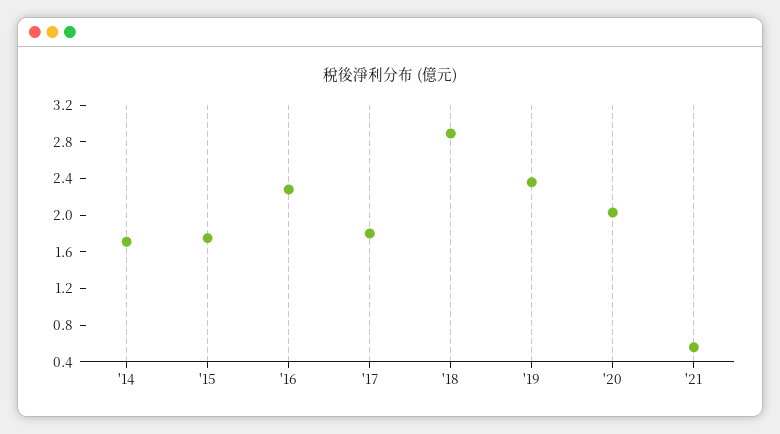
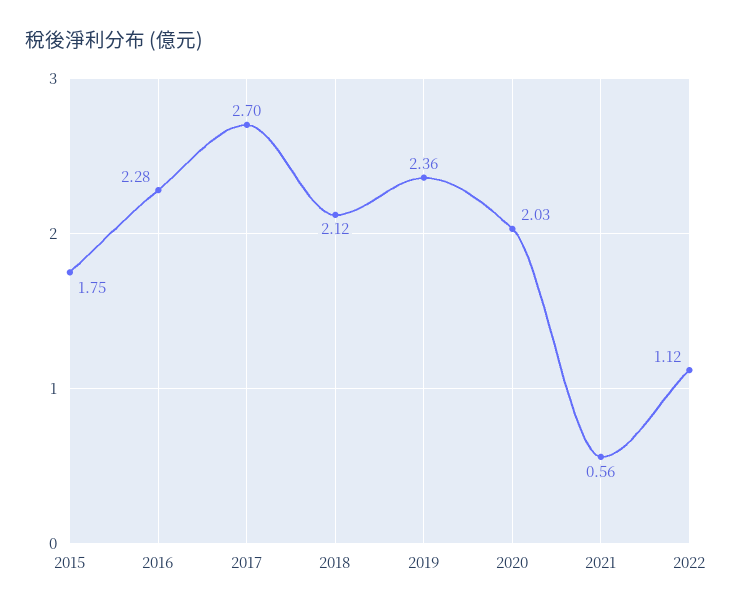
'14: 1.7 -> none
'17: 1.8 -> 2.7
'18: 2.9 -> 2.12
2022: none -> 1.12

